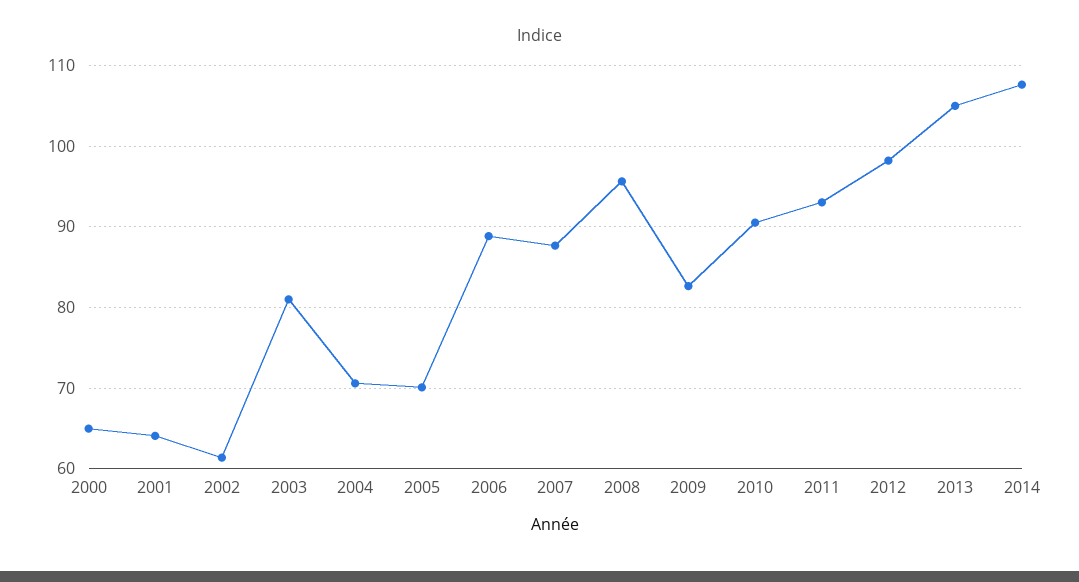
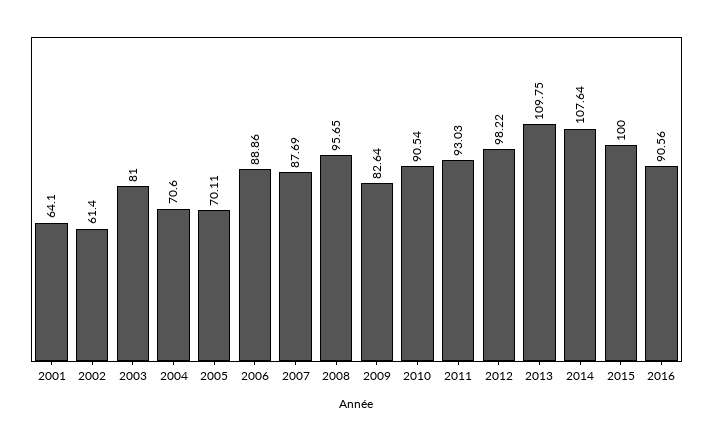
2000: 65 -> none
2013: 105 -> 109.75
2015: none -> 100
2016: none -> 90.56

